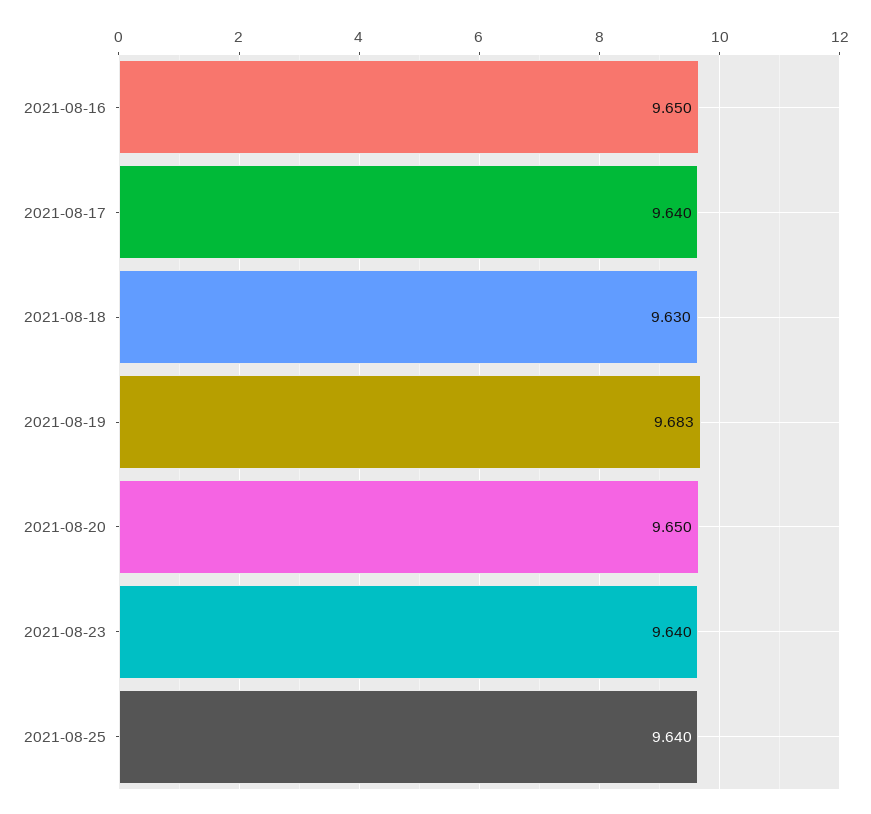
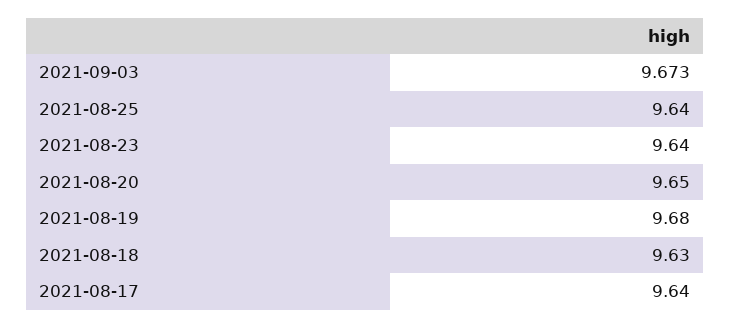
2021-08-16: 9.65 -> none
2021-08-19: 9.683 -> 9.68
2021-09-03: none -> 9.673

